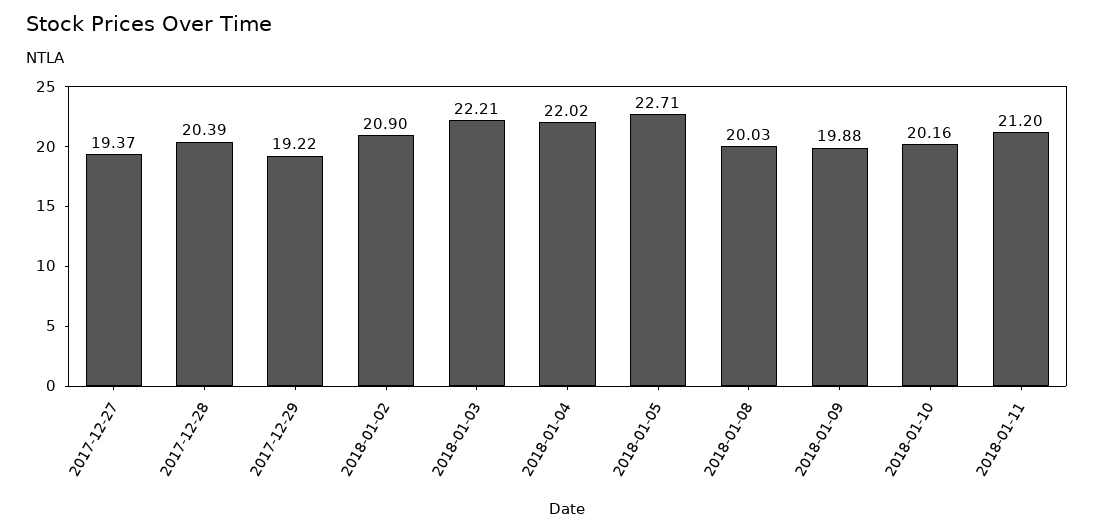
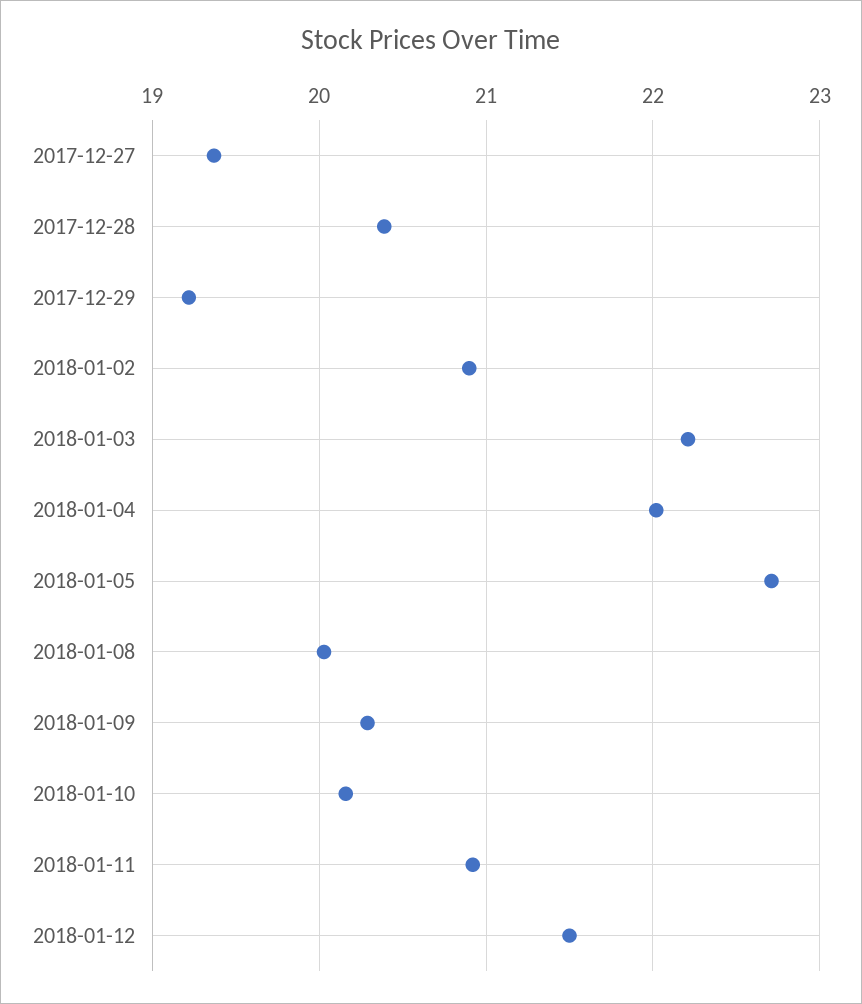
2018-01-09: 19.88 -> 20.3
2018-01-11: 21.2 -> 20.9
2018-01-12: none -> 21.5

